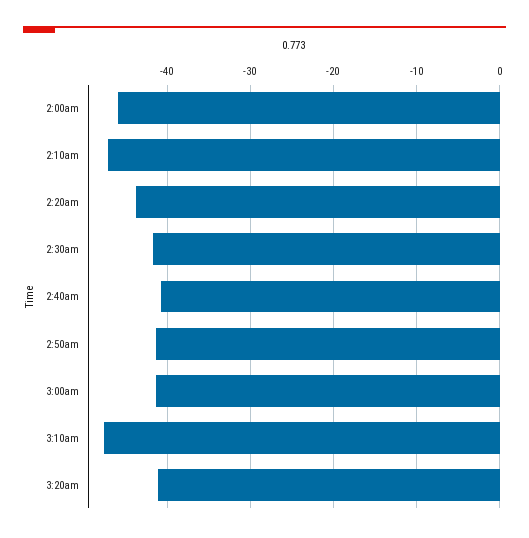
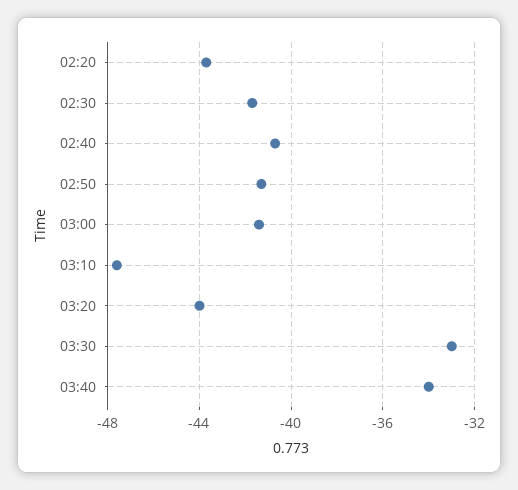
2:00am: -46 -> none
2:10am: -47 -> none
3:20am: -41 -> -44
03:30: none -> -33
03:40: none -> -34

